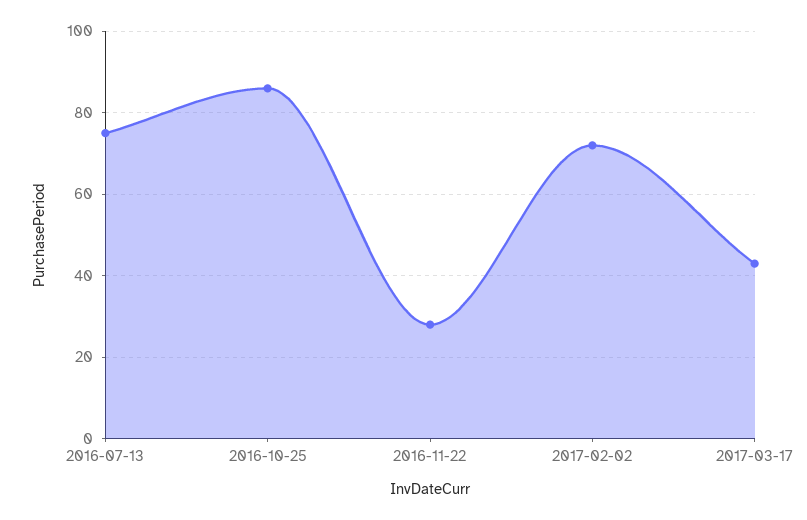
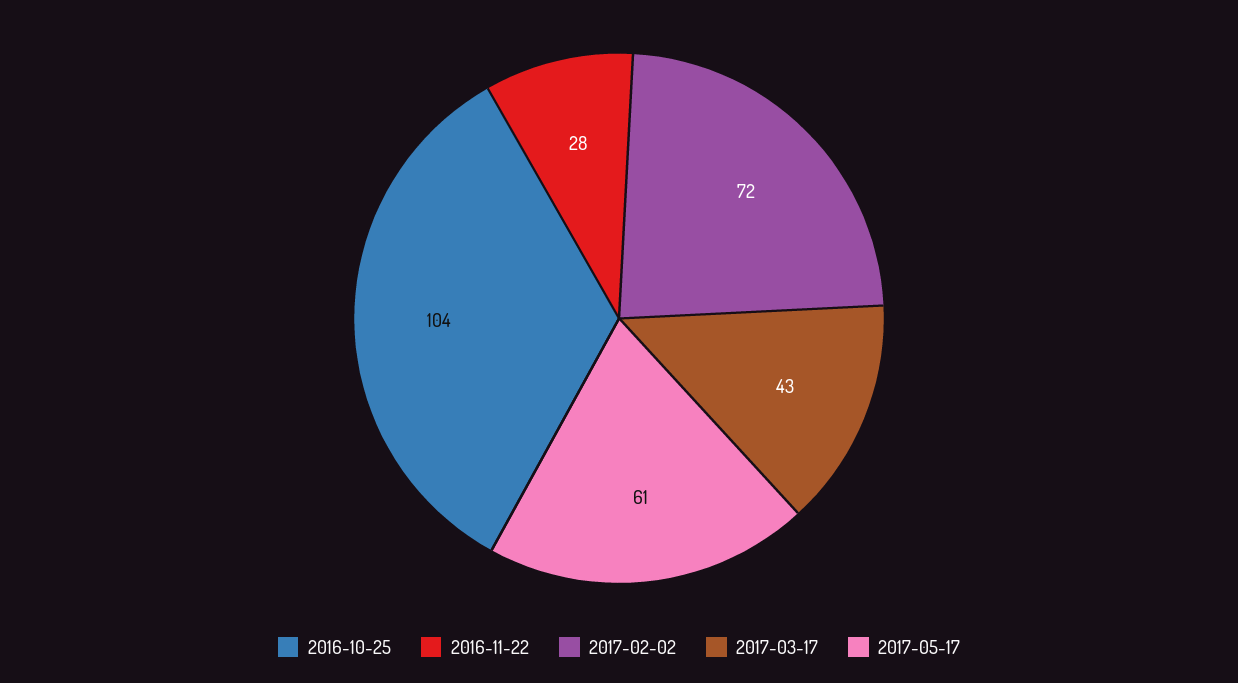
2016-07-13: 75 -> none
2016-10-25: 85 -> 104
2017-05-17: none -> 61

